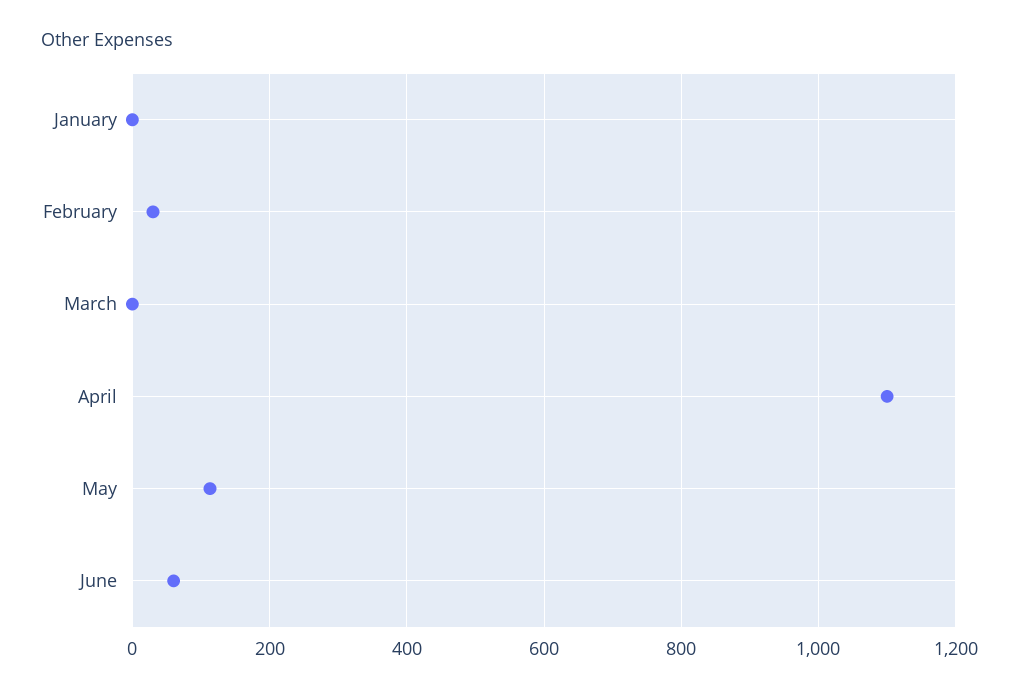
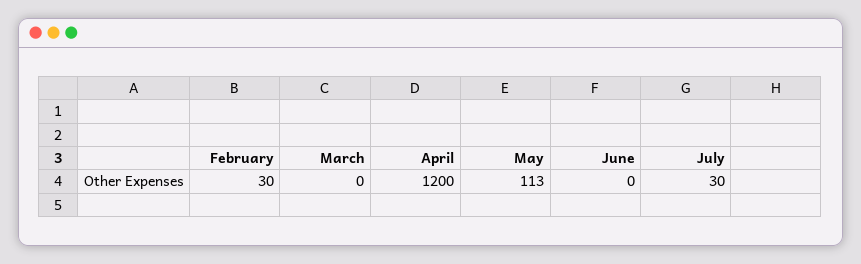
January: 0 -> none
April: 1100 -> 1200
June: 60 -> 0
July: none -> 30

